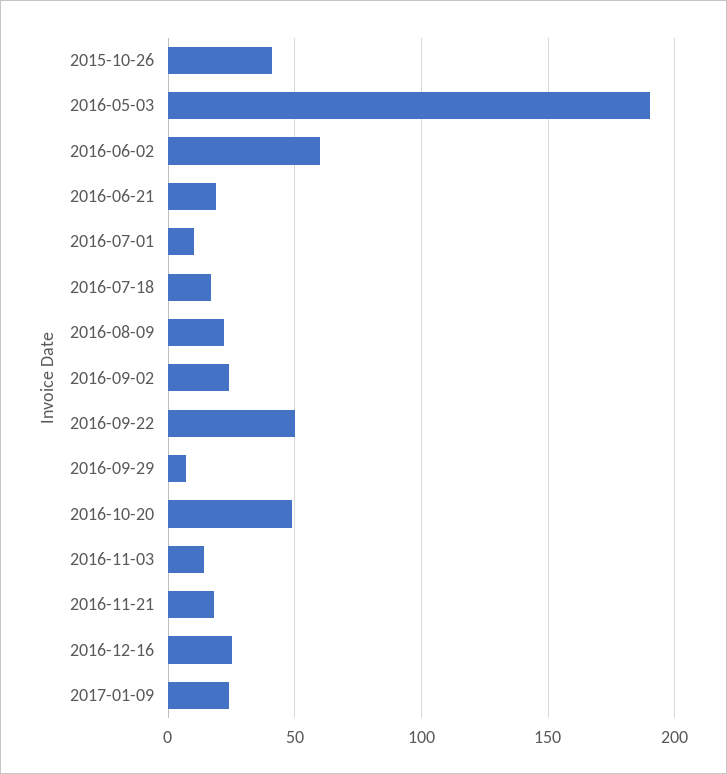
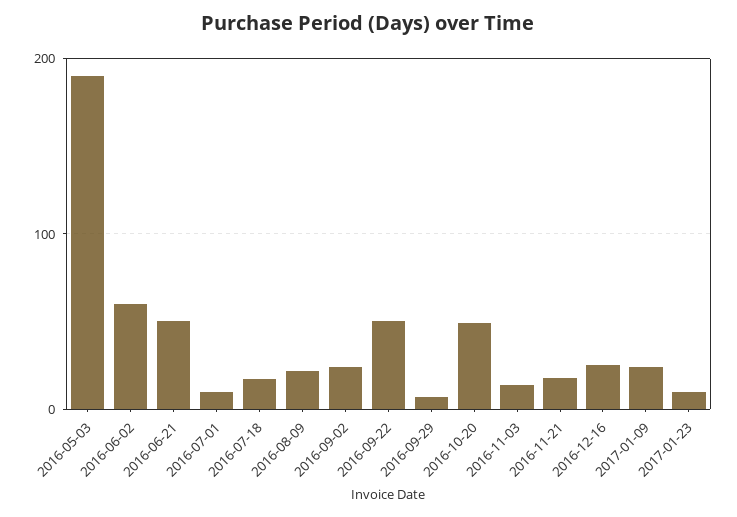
2015-10-26: 40 -> none
2016-06-21: 20 -> 50
2017-01-23: none -> 10

